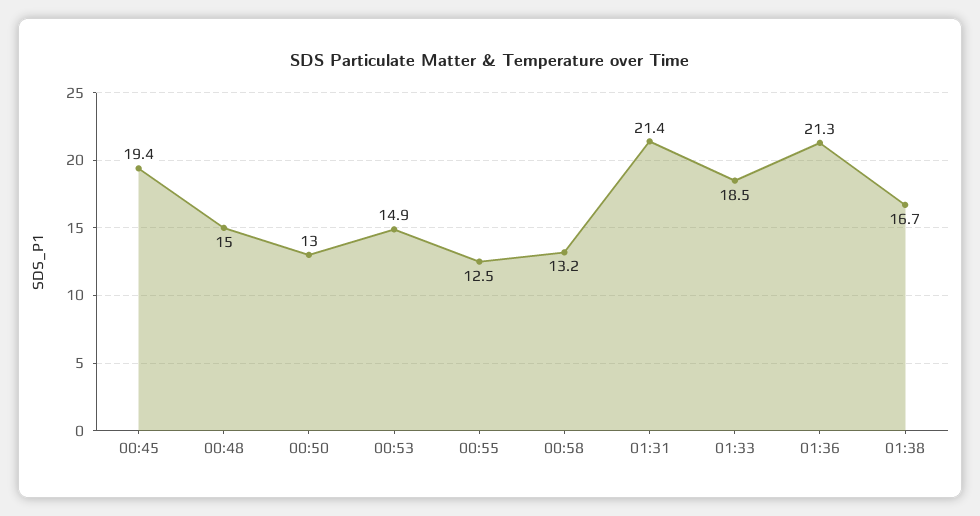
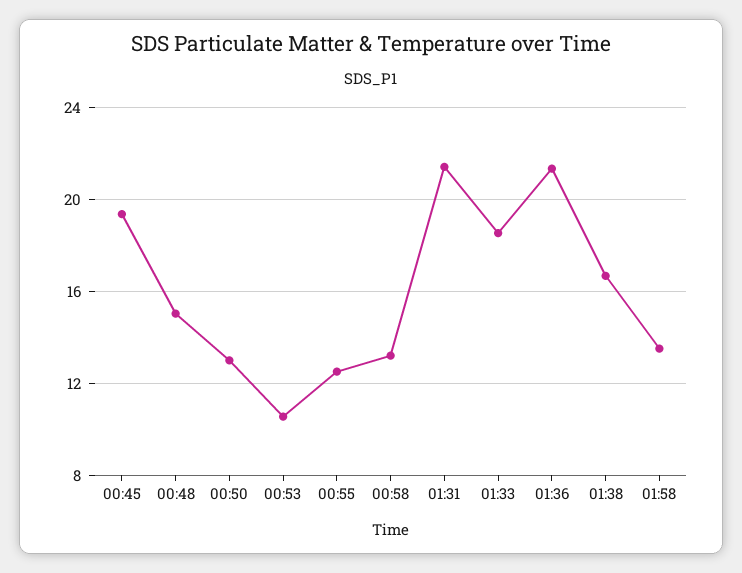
00:53: 14.9 -> 10.5
01:58: none -> 13.5

